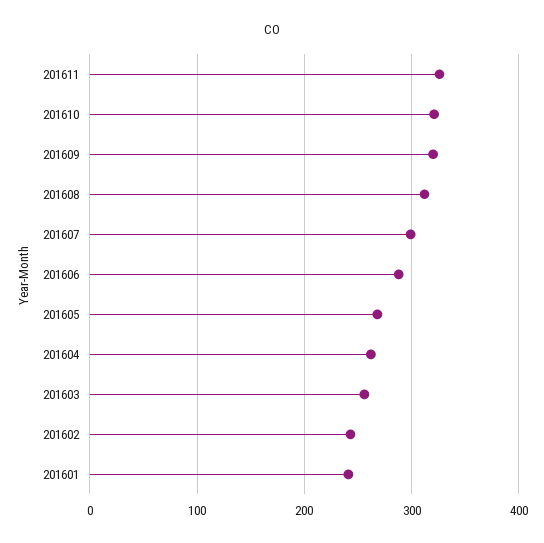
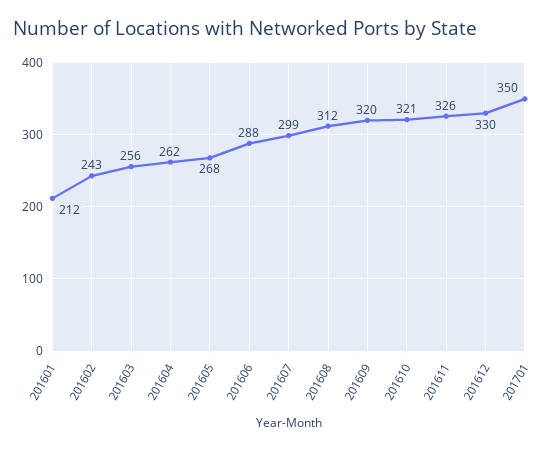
201601: 240 -> 212
201612: none -> 330
201701: none -> 350

